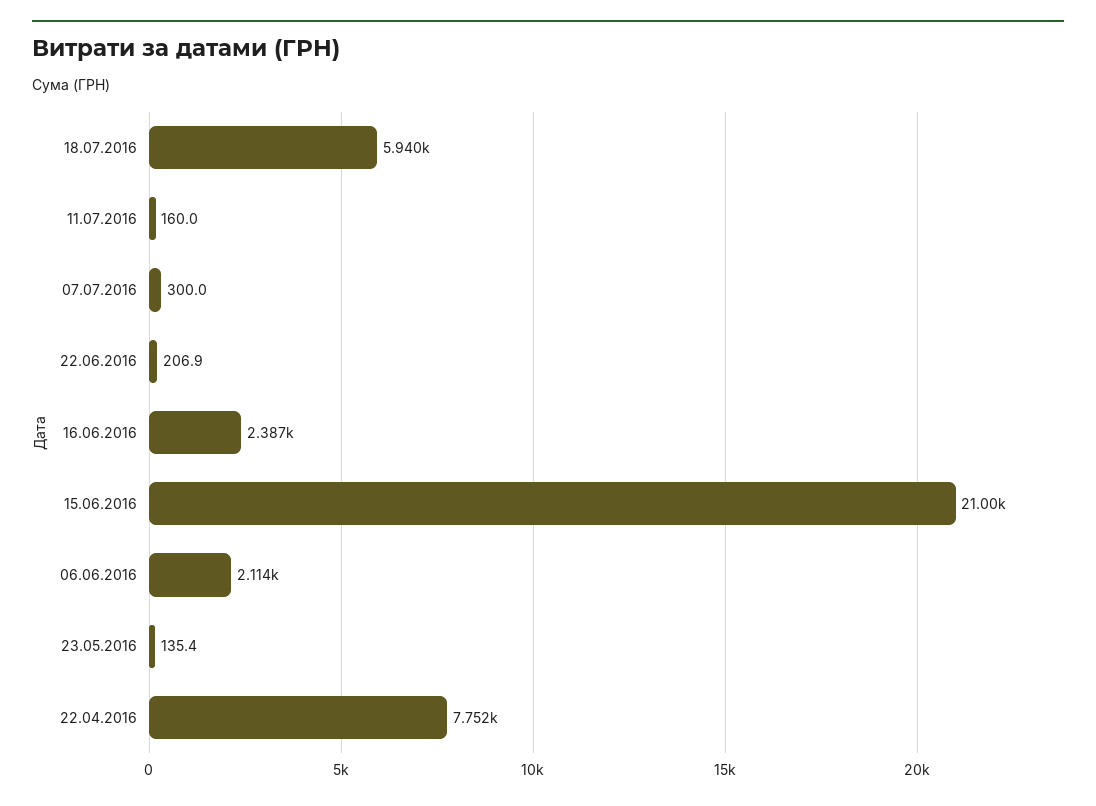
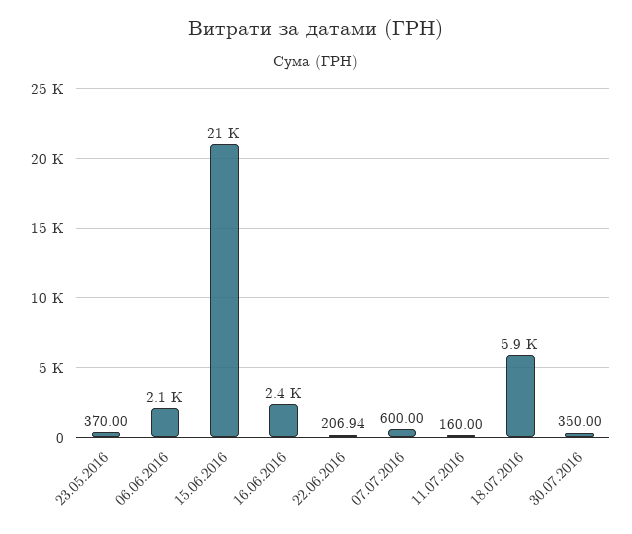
07.07.2016: 300 -> 600
23.05.2016: 135.4 -> 370
22.04.2016: 7752 -> none
30.07.2016: none -> 350

